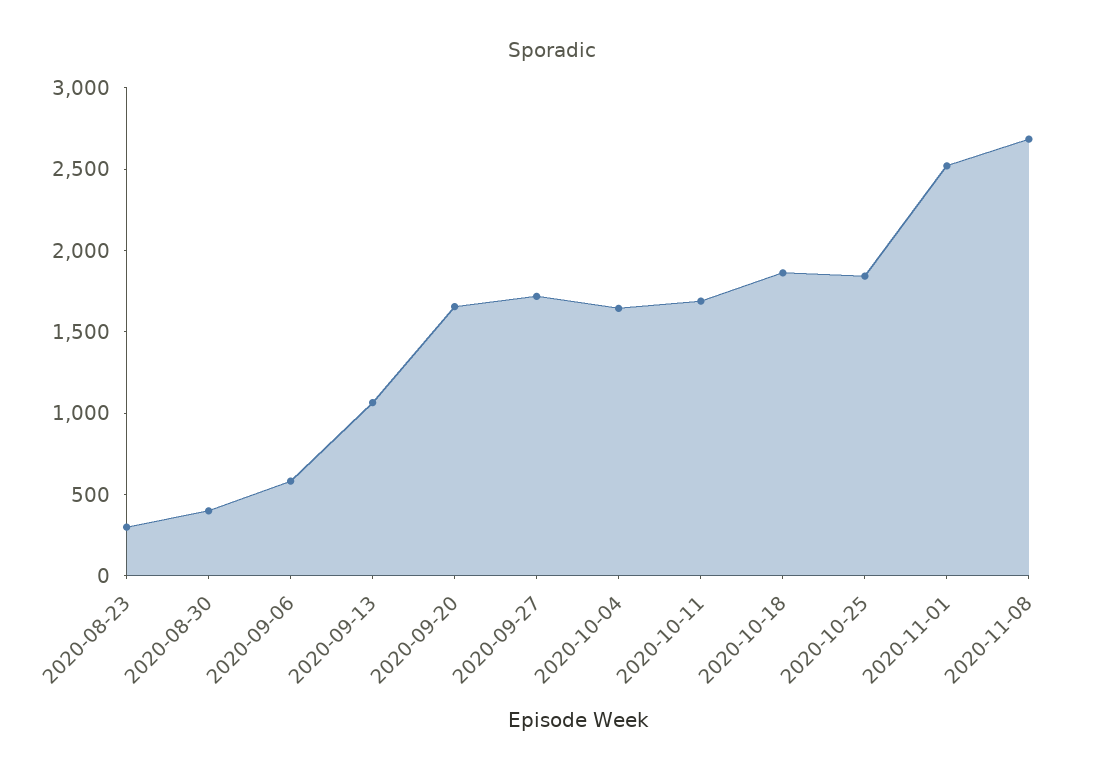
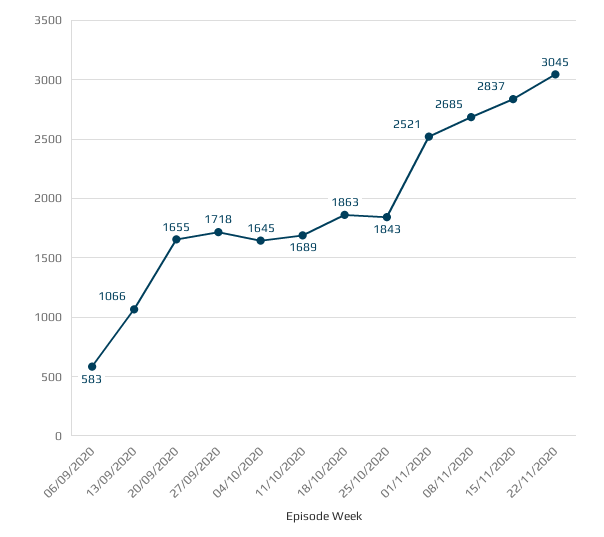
2020-08-23: 300 -> none
2020-08-30: 400 -> none
15/11/2020: none -> 2837
22/11/2020: none -> 3045

